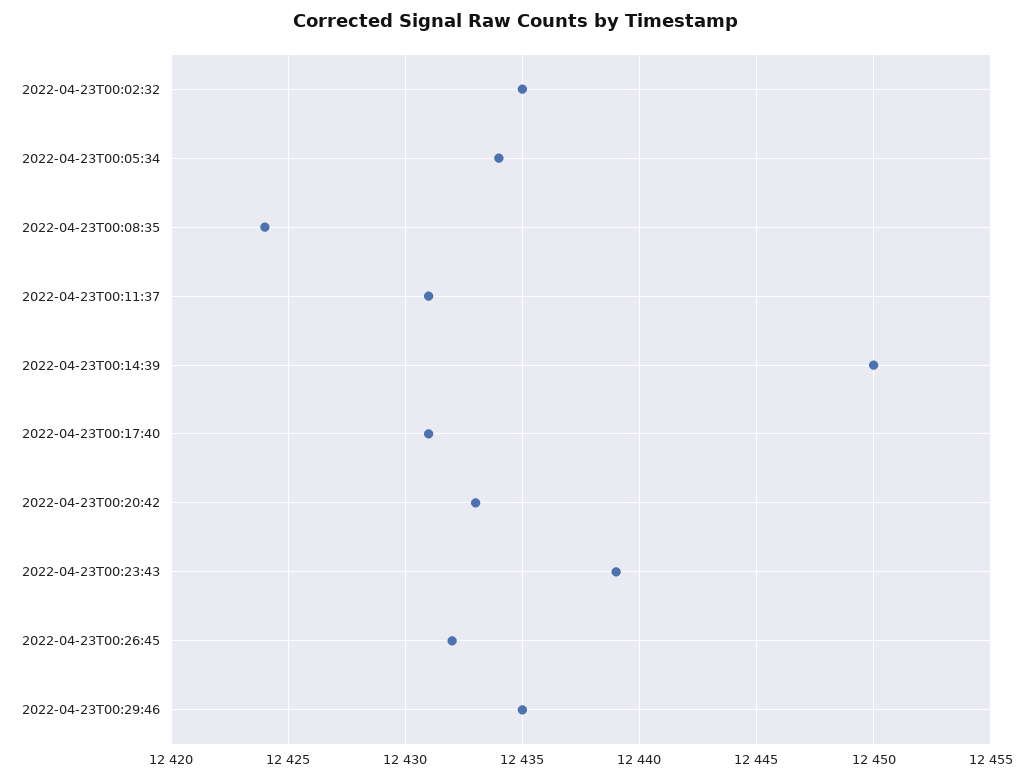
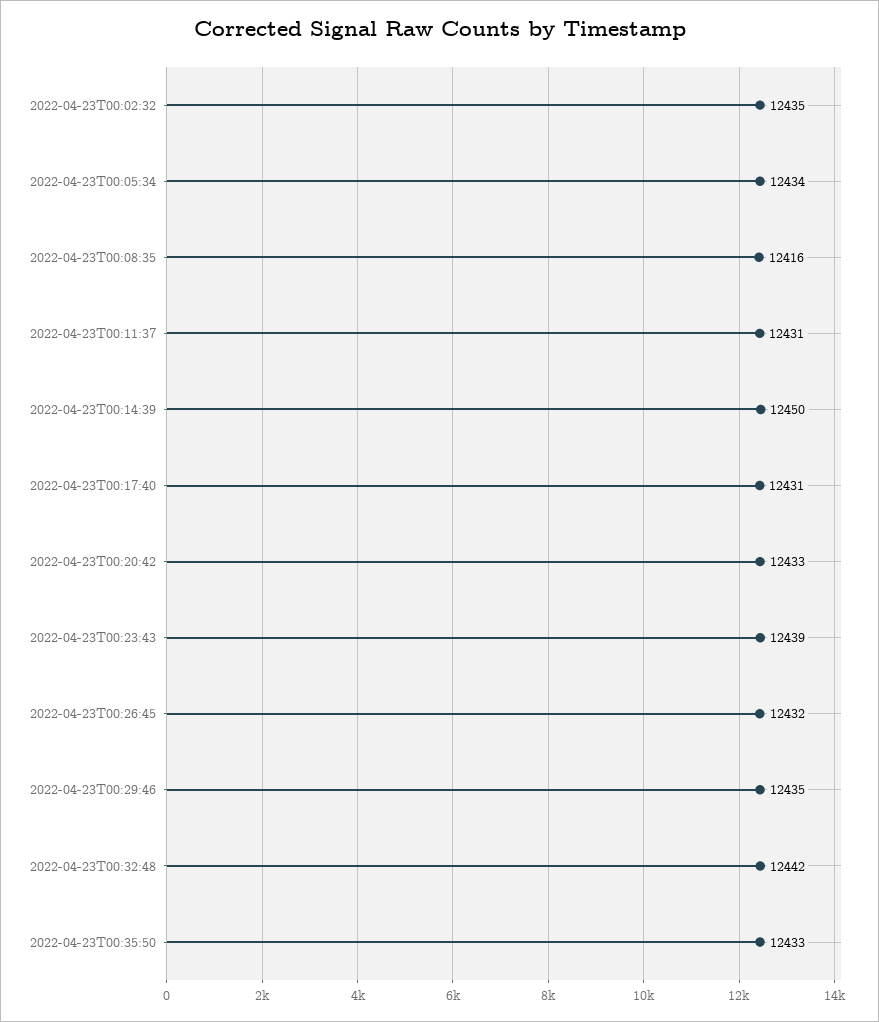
2022-04-23T00:08:35: 12424 -> 12416
2022-04-23T00:32:48: none -> 12442
2022-04-23T00:35:50: none -> 12433

